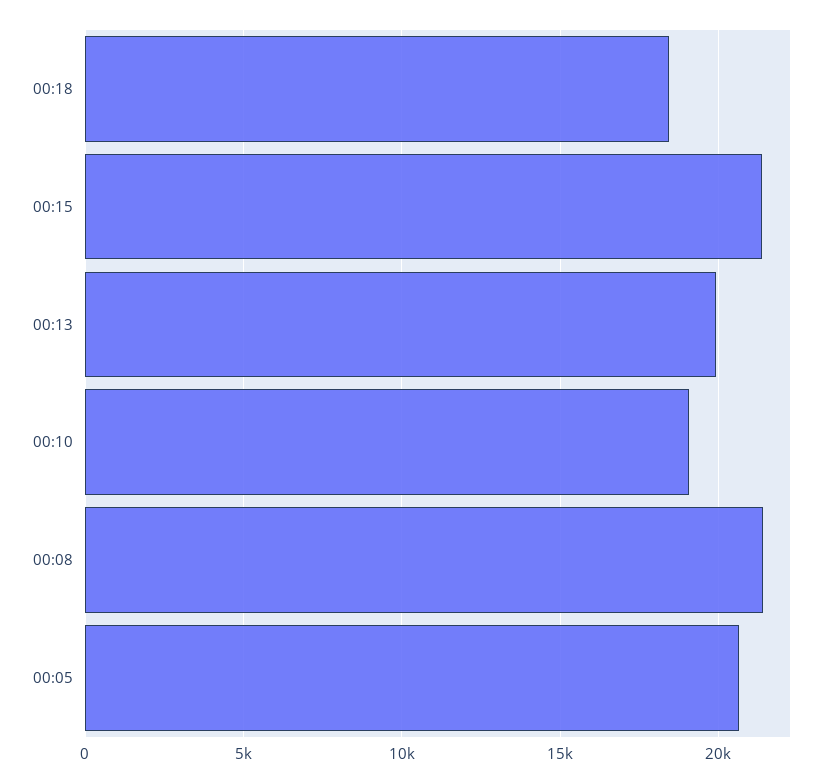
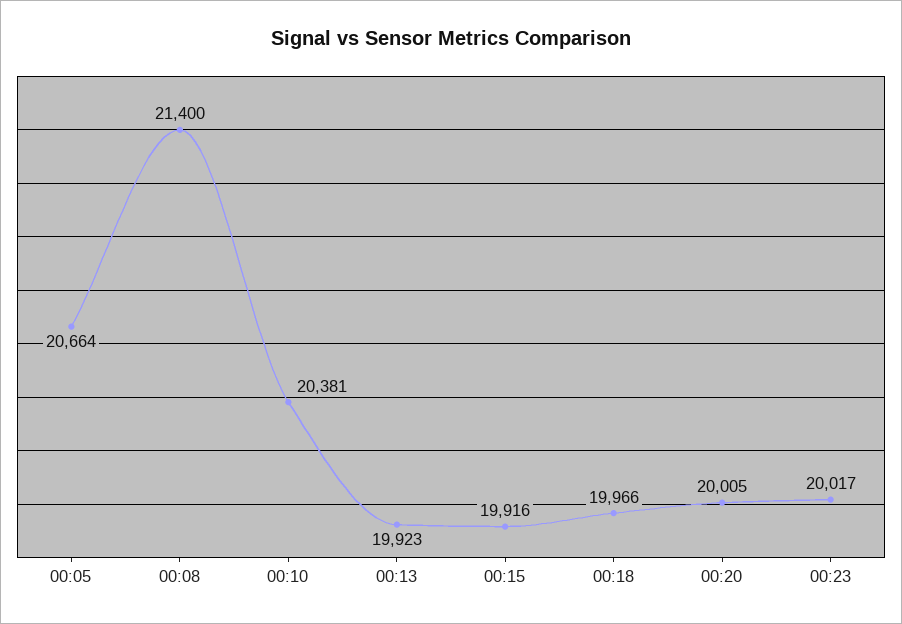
00:18: 18500 -> 19966
00:15: 21500 -> 19916
00:10: 19000 -> 20381
00:20: none -> 20005
00:23: none -> 20017

